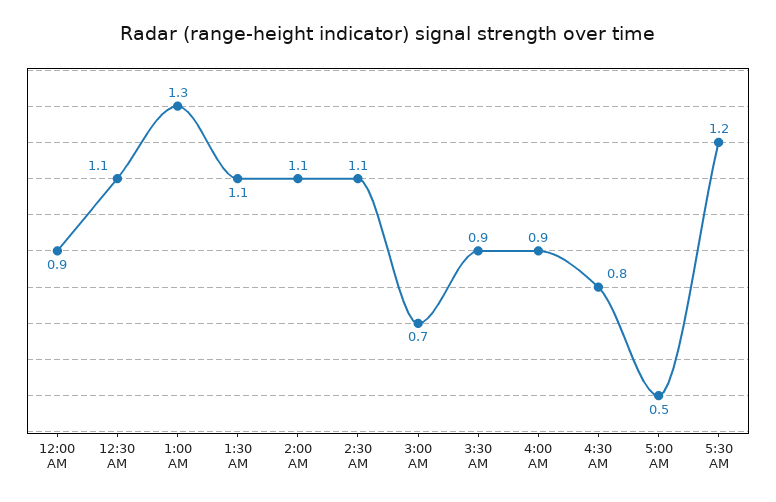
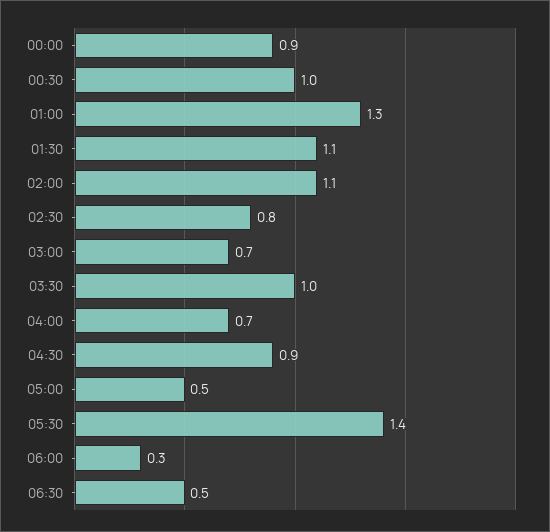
12:30 AM: 1.1 -> 1
2:30 AM: 1.1 -> 0.8
3:30 AM: 0.9 -> 1
4:00 AM: 0.9 -> 0.7
4:30 AM: 0.8 -> 0.9
5:30 AM: 1.2 -> 1.4
06:00: none -> 0.3
06:30: none -> 0.5

